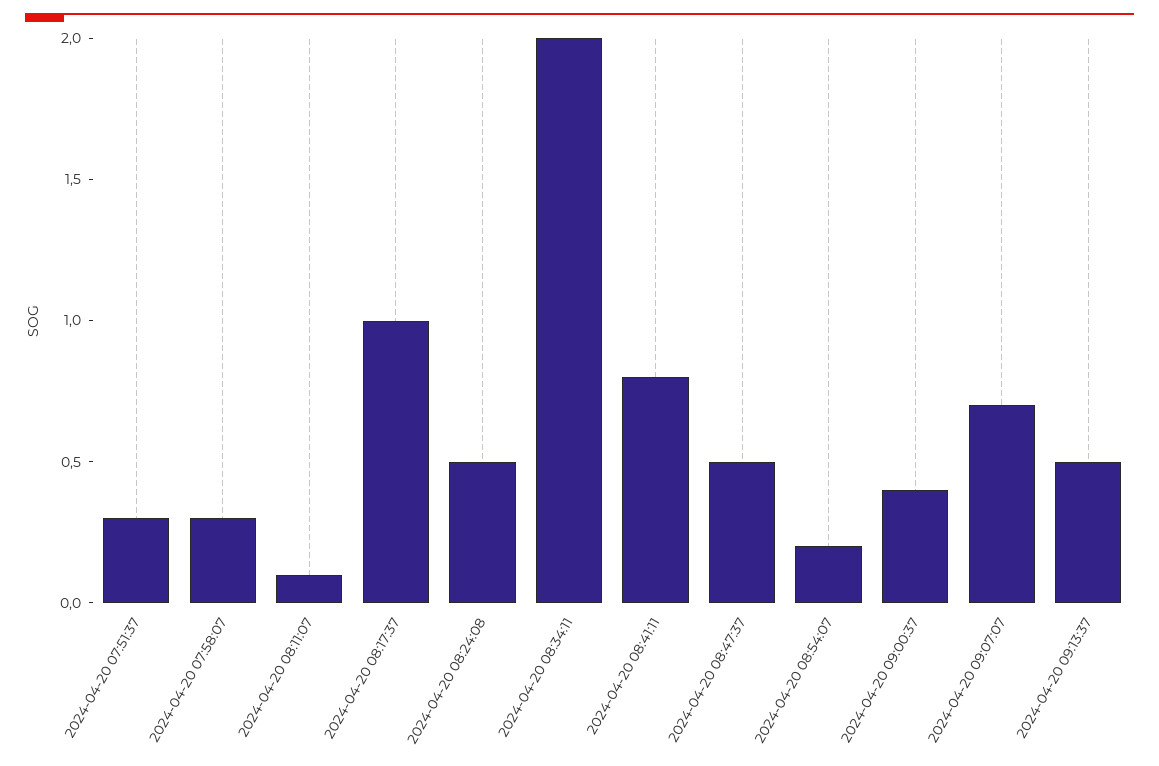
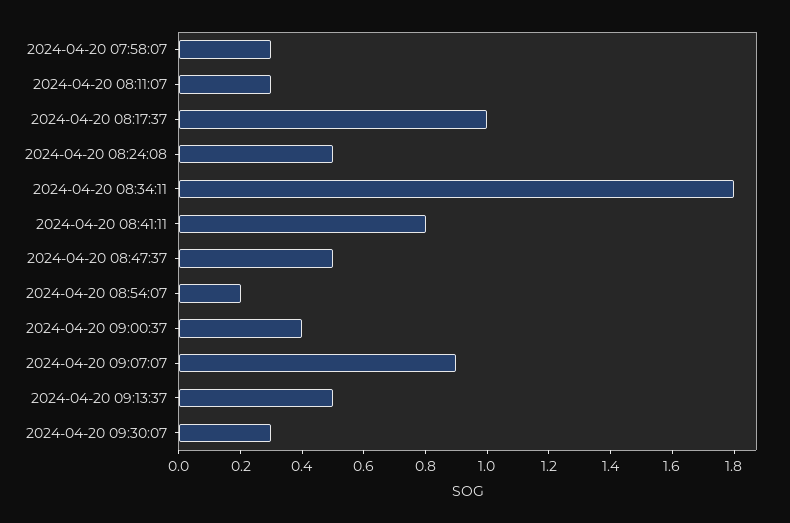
2024-04-20 07:51:37: 0.3 -> none
2024-04-20 08:11:07: 0.1 -> 0.3
2024-04-20 08:34:11: 2 -> 1.8
2024-04-20 09:07:07: 0.7 -> 0.9
2024-04-20 09:30:07: none -> 0.3

